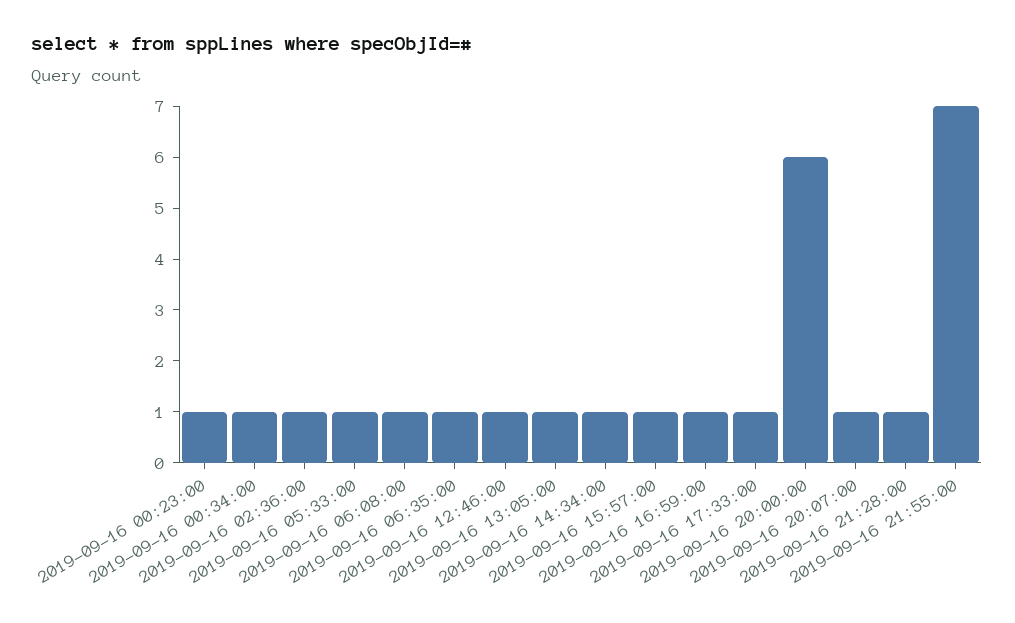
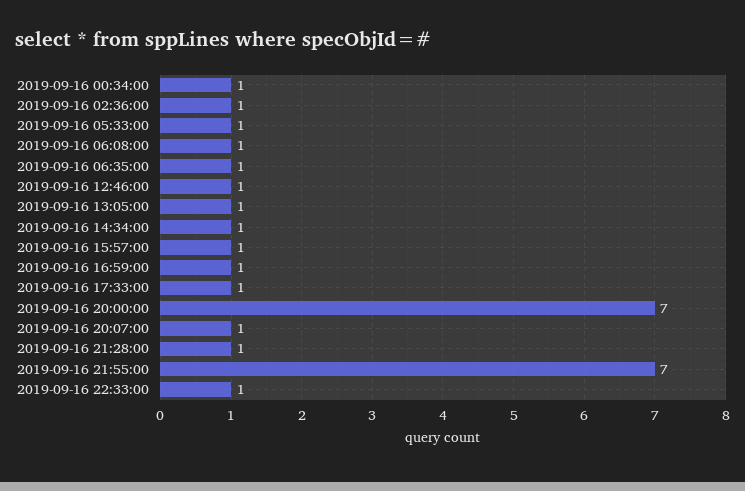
2019-09-16 00:23:00: 1 -> none
2019-09-16 20:00:00: 6 -> 7
2019-09-16 22:33:00: none -> 1

